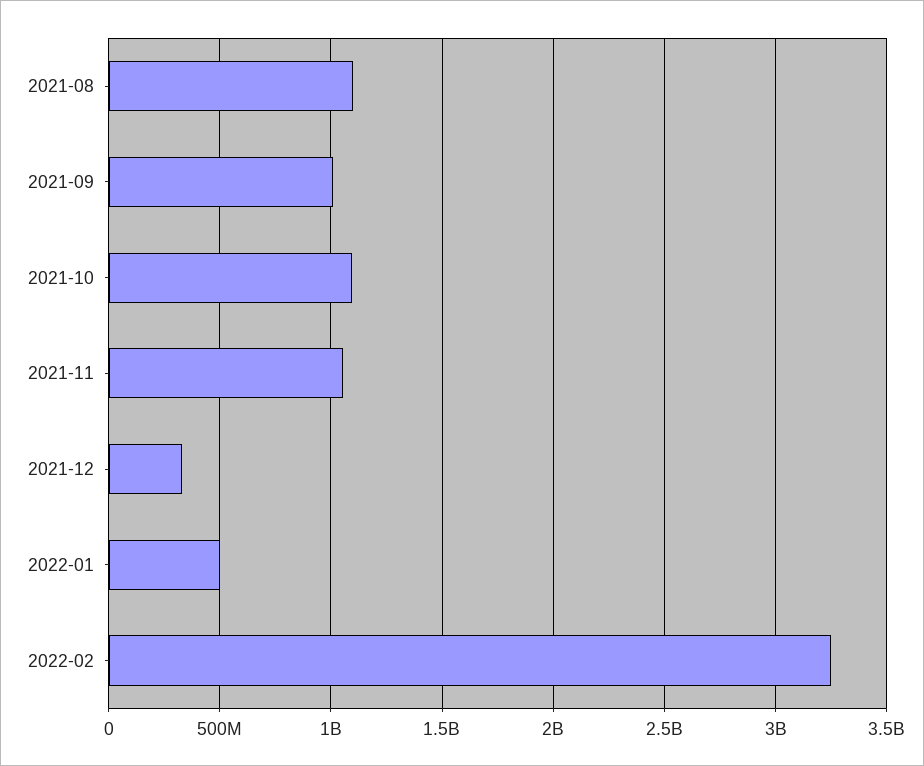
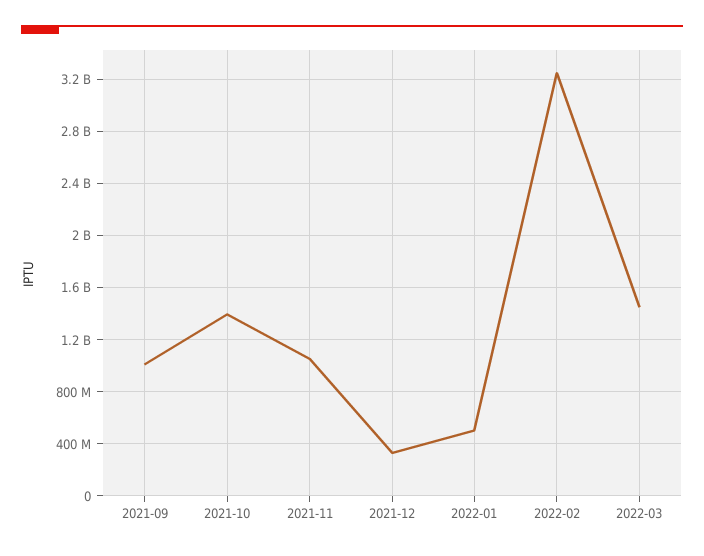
2021-08: 1100000000 -> none
2021-10: 1100000000 -> 1400000000
2022-03: none -> 1450000000

